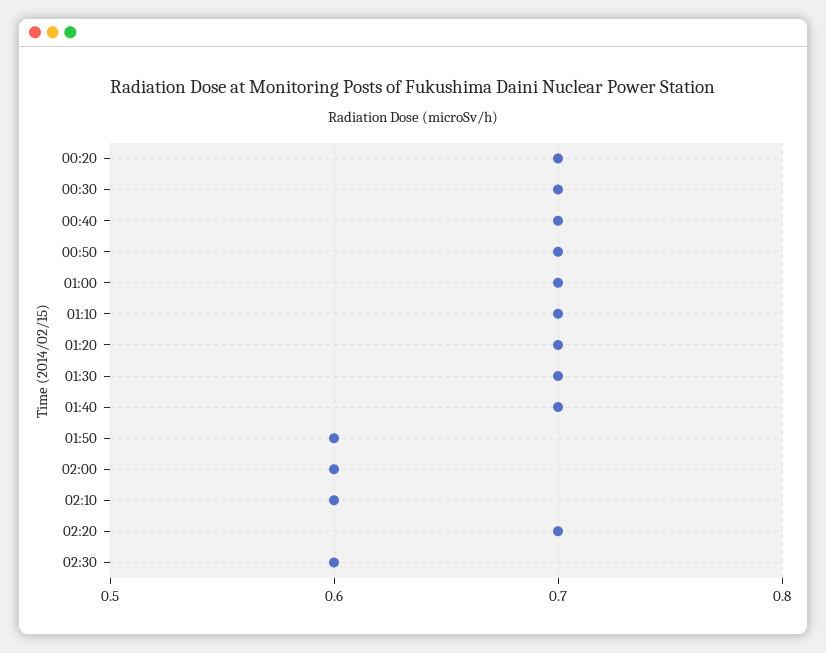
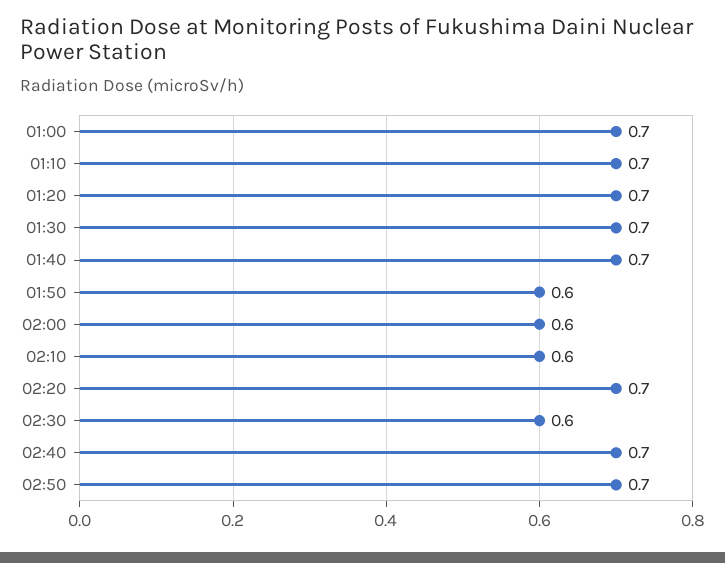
00:20: 0.7 -> none
00:30: 0.7 -> none
00:40: 0.7 -> none
00:50: 0.7 -> none
02:40: none -> 0.7
02:50: none -> 0.7

